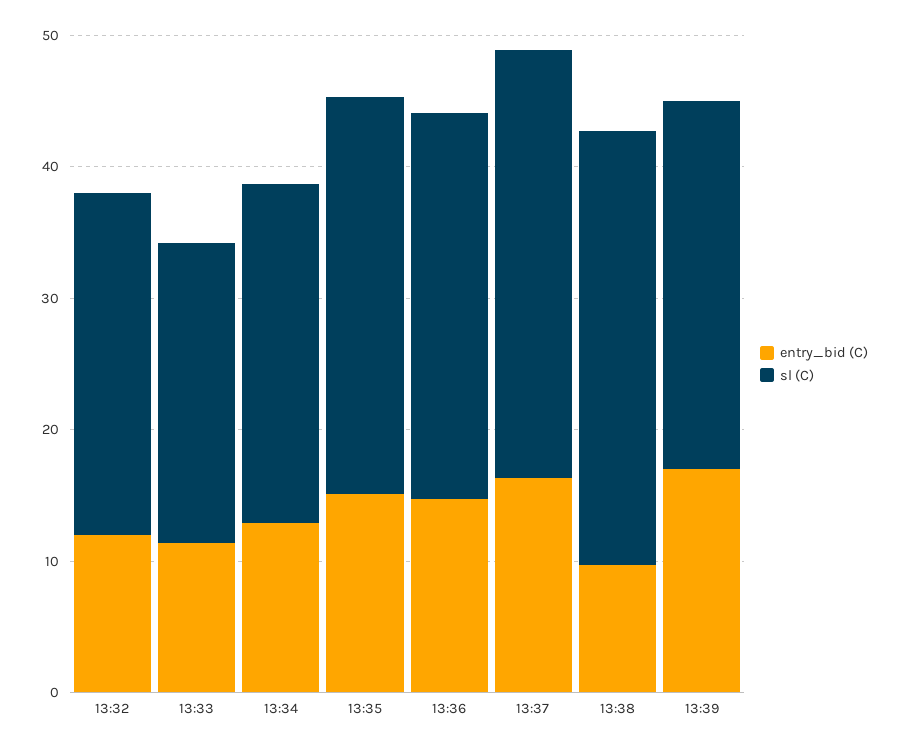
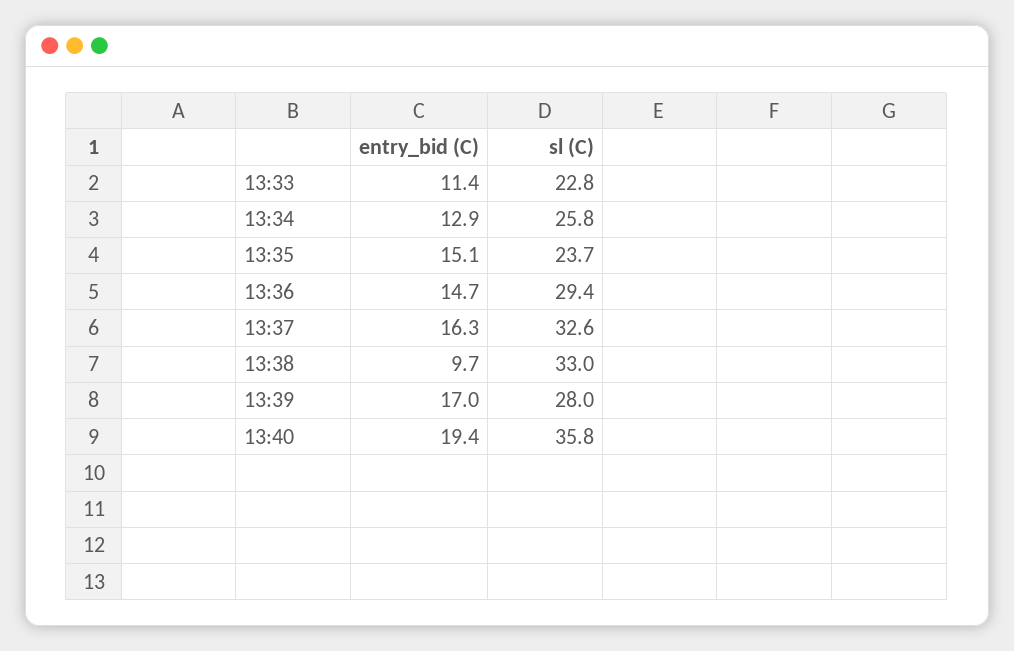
entry_bid (C), 13:32: 12 -> none
sl (C), 13:32: 26 -> none
sl (C), 13:35: 30 -> 23.7
entry_bid (C), 13:40: none -> 19.4
sl (C), 13:40: none -> 35.8

